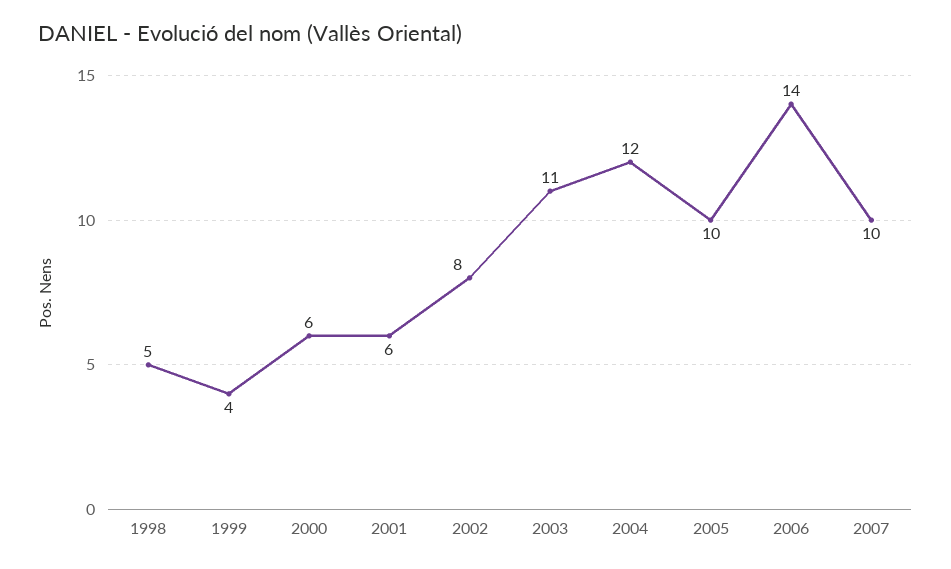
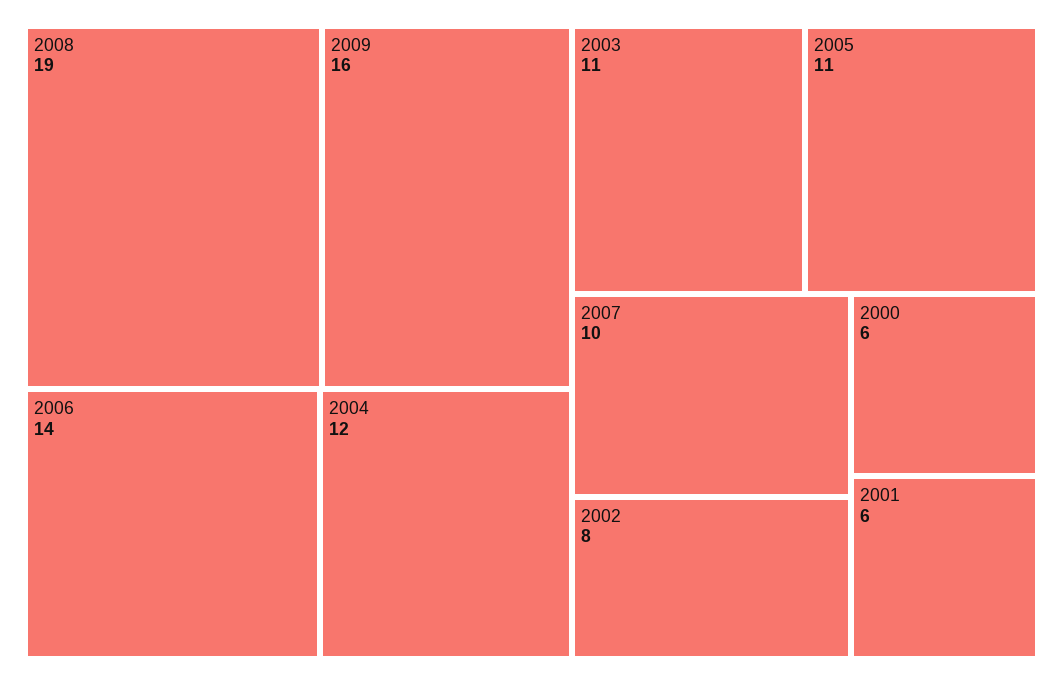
1998: 5 -> none
1999: 4 -> none
2005: 10 -> 11
2008: none -> 19
2009: none -> 16

